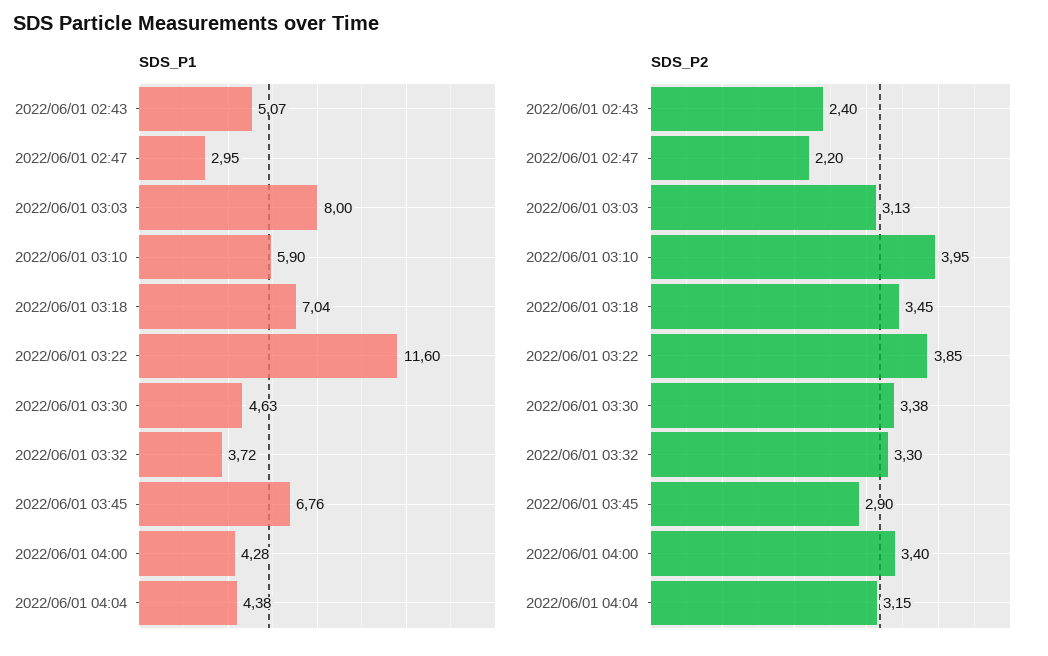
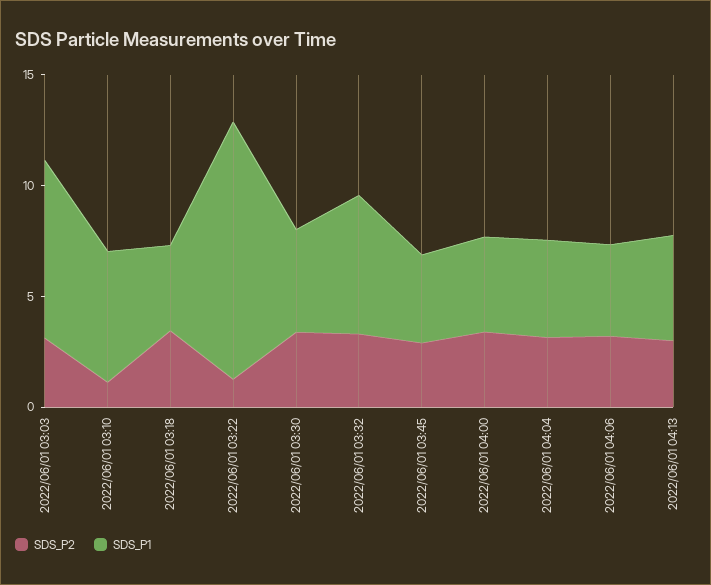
SDS_P1, 2022/06/01 02:43: 5.07 -> none
SDS_P1, 2022/06/01 02:47: 2.95 -> none
SDS_P1, 2022/06/01 03:18: 7.04 -> 4
SDS_P1, 2022/06/01 03:32: 3.72 -> 6
SDS_P1, 2022/06/01 03:45: 6.76 -> 4
SDS_P2, 2022/06/01 02:43: 2.4 -> none
SDS_P2, 2022/06/01 02:47: 2.2 -> none
SDS_P2, 2022/06/01 03:10: 3.95 -> 1
SDS_P2, 2022/06/01 03:22: 3.85 -> 1
SDS_P2, 2022/06/01 04:06: none -> 3
SDS_P1, 2022/06/01 04:06: none -> 4
SDS_P2, 2022/06/01 04:13: none -> 3
SDS_P1, 2022/06/01 04:13: none -> 5

